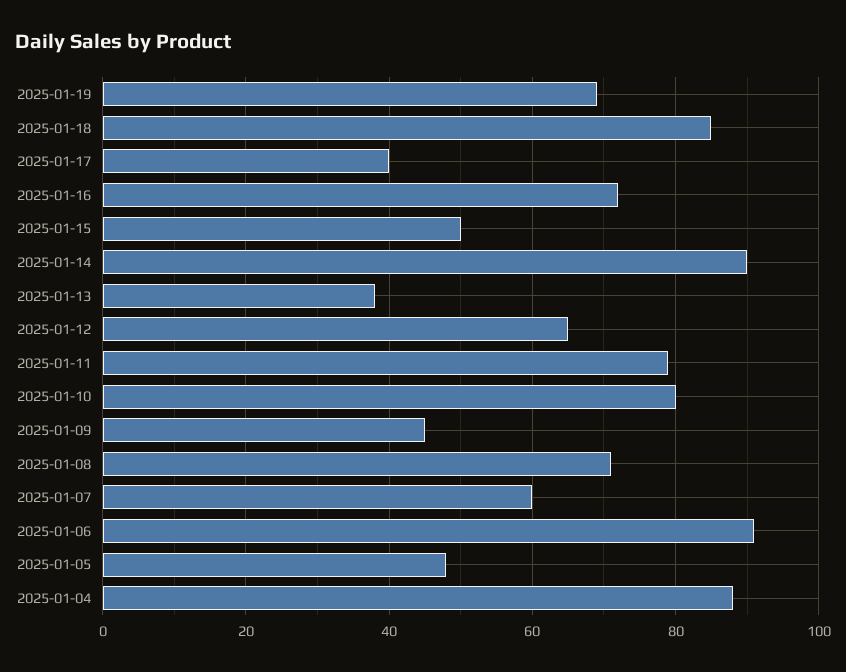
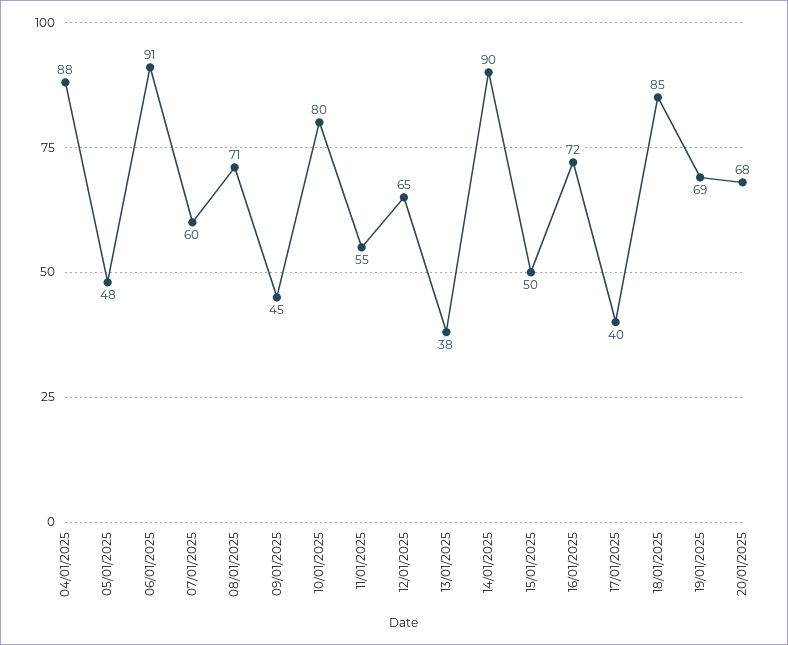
2025-01-11: 80 -> 55
20/01/2025: none -> 68

